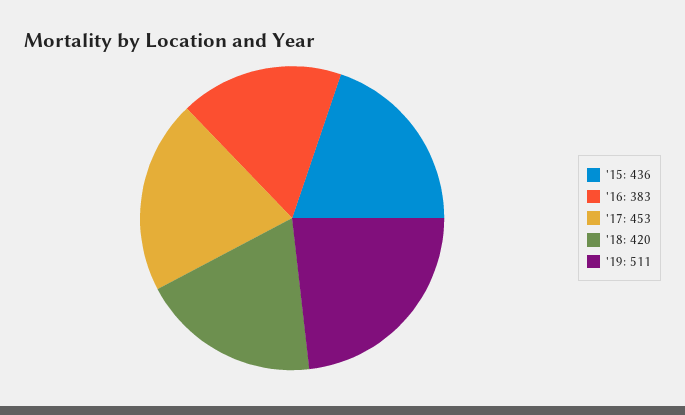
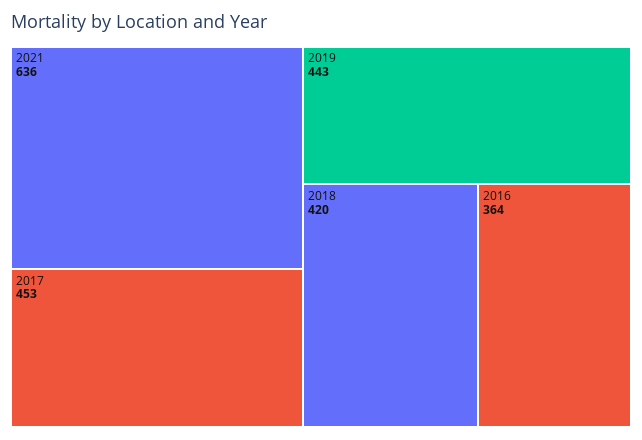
'15: 436 -> none
'16: 383 -> 364
'19: 511 -> 443
2021: none -> 636

